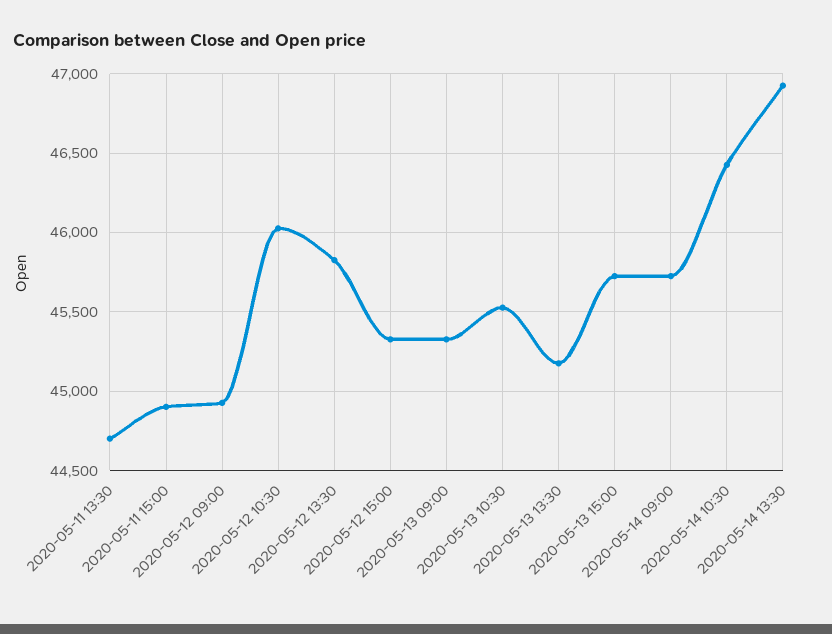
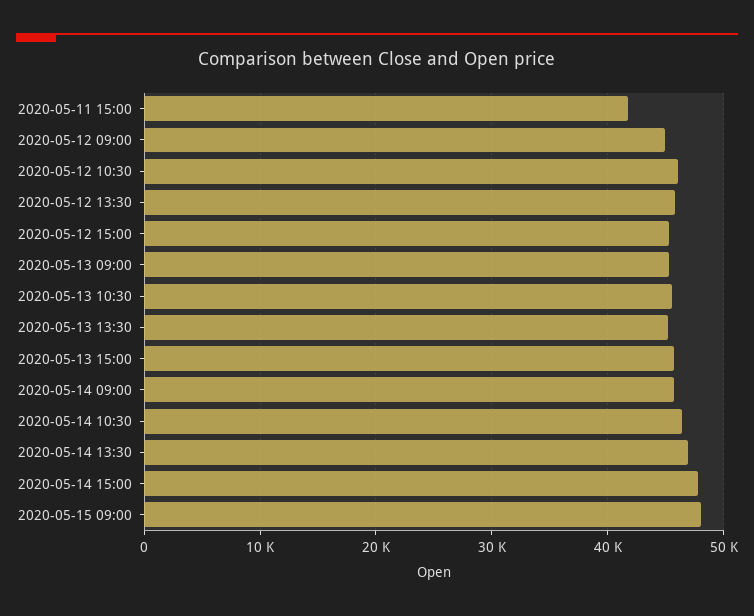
2020-05-11 13:30: 44700 -> none
2020-05-11 15:00: 44900 -> 42000
2020-05-14 15:00: none -> 48000
2020-05-15 09:00: none -> 48000

